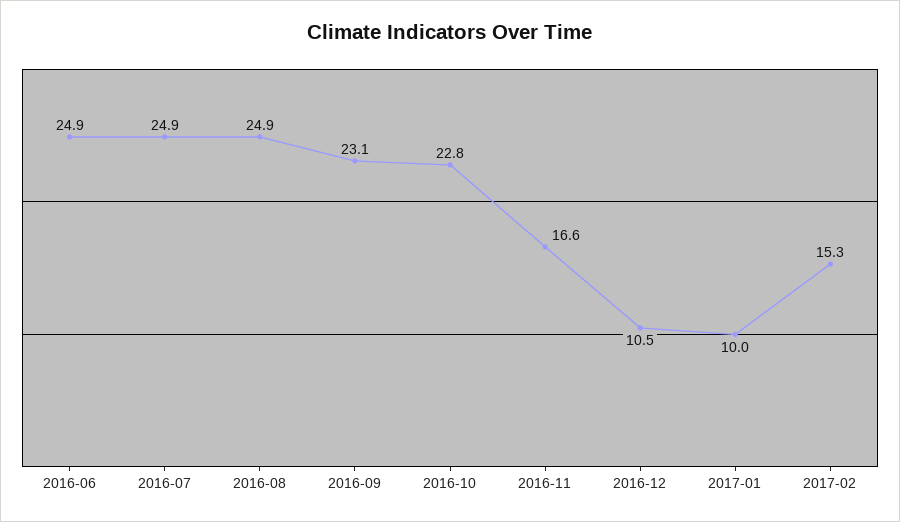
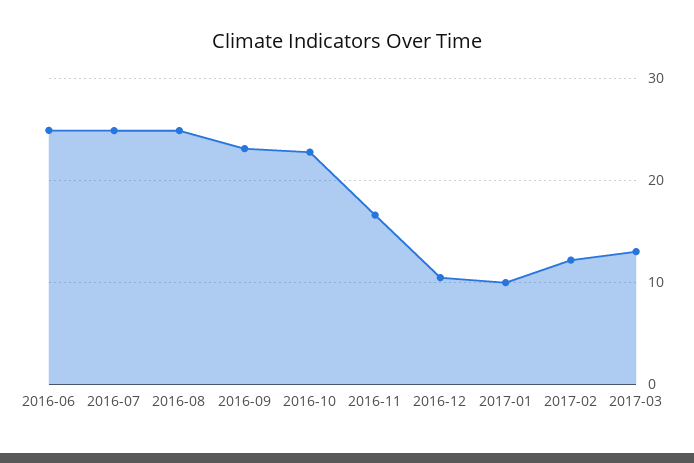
2017-02: 15.3 -> 12
2017-03: none -> 13

